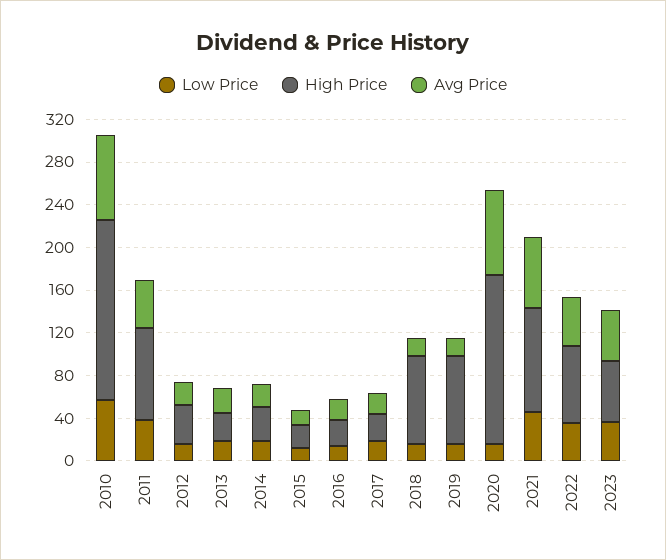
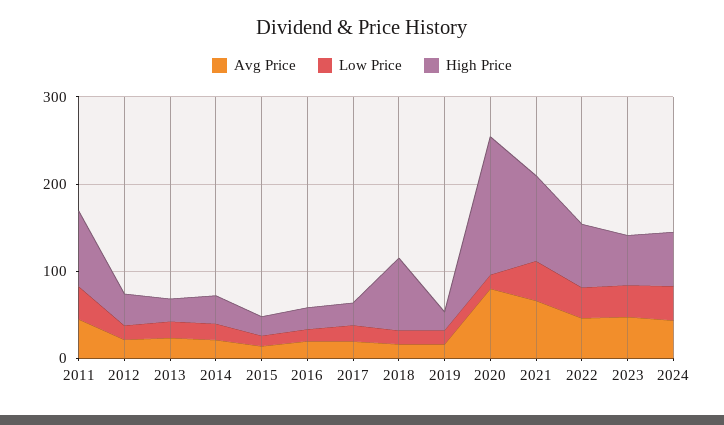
Low Price, 2010: 60 -> none
High Price, 2010: 170 -> none
Avg Price, 2010: 80 -> none
High Price, 2019: 80 -> 20
Avg Price, 2024: none -> 40
Low Price, 2024: none -> 40
High Price, 2024: none -> 60

